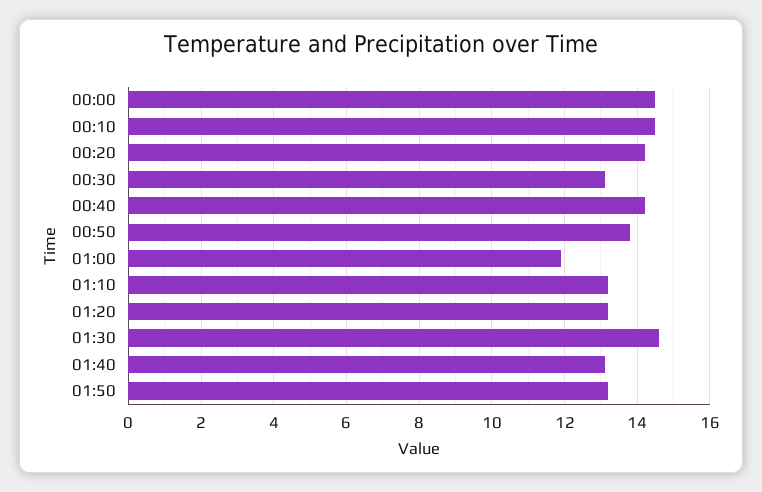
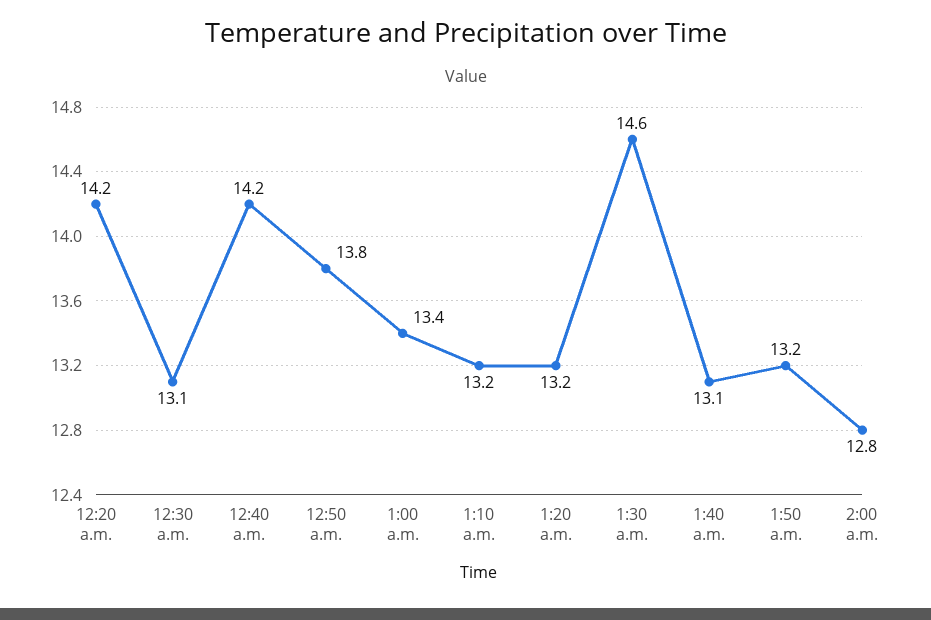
00:00: 14.5 -> none
00:10: 14.5 -> none
01:00: 12 -> 13.4
2:00 a.m.: none -> 12.8

